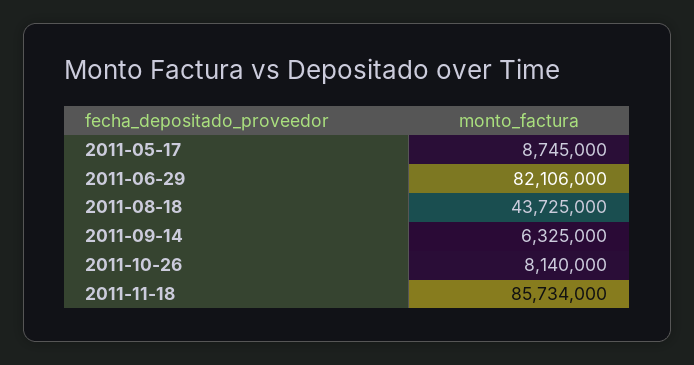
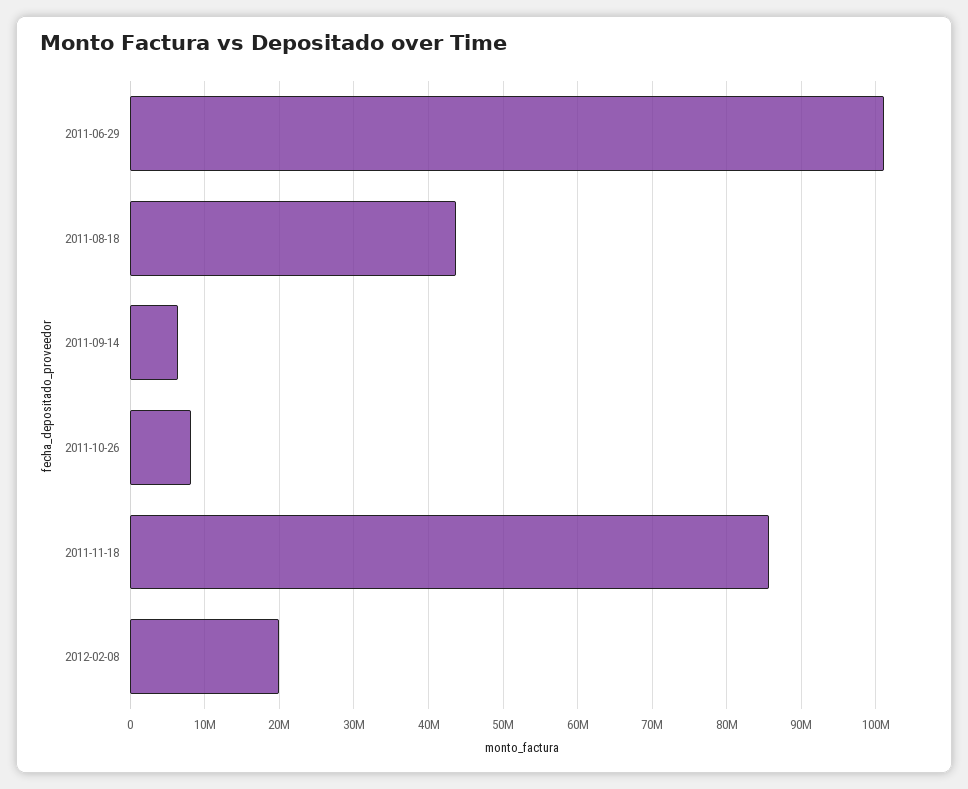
2011-05-17: 8745000 -> none
2011-06-29: 82106000 -> 101000000
2012-02-08: none -> 20000000

